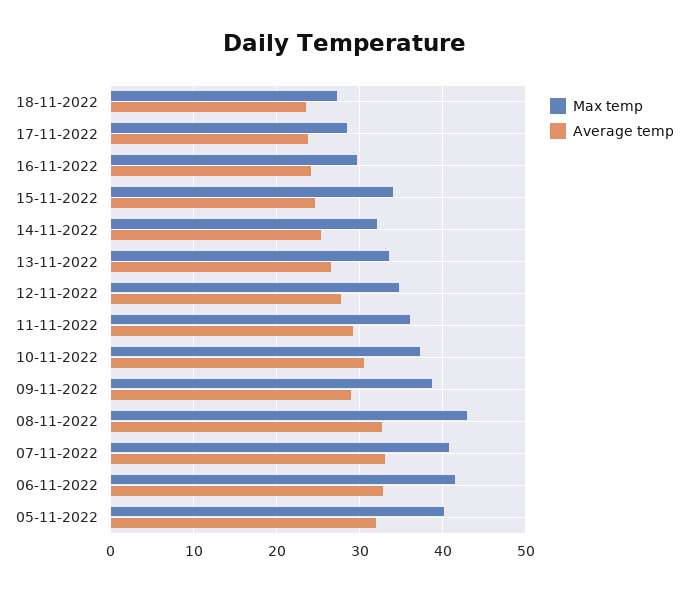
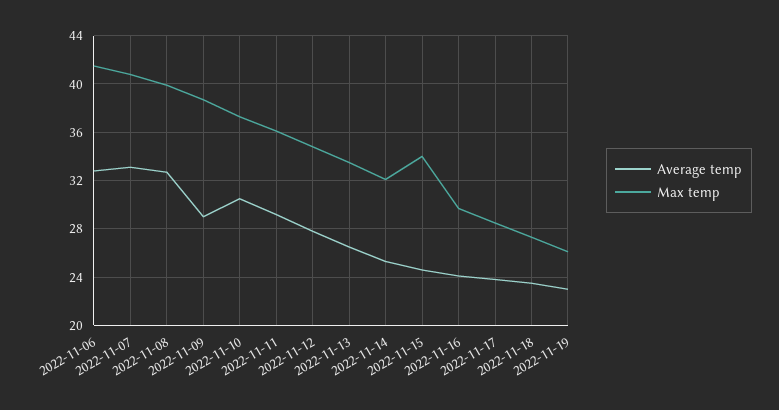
Max temp, 08-11-2022: 43 -> 40
Max temp, 05-11-2022: 40 -> none
Average temp, 05-11-2022: 32 -> none
Average temp, 2022-11-19: none -> 23
Max temp, 2022-11-19: none -> 26

